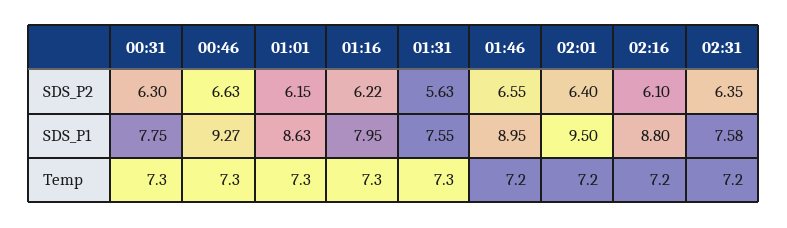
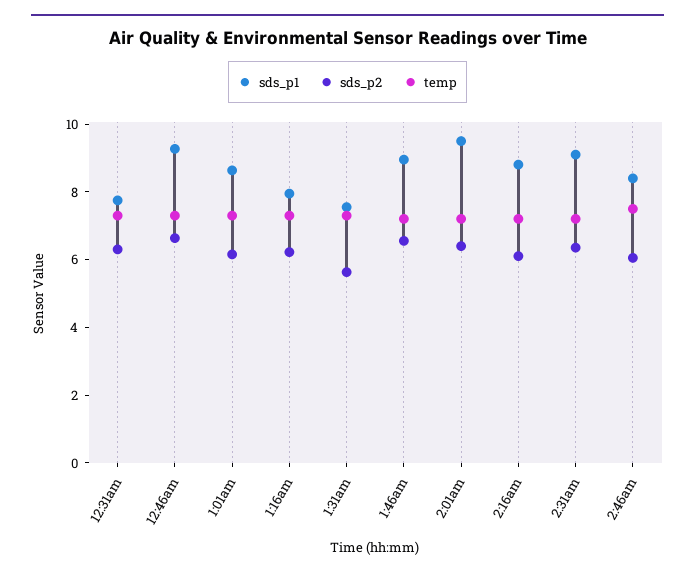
SDS_P1, 02:31: 7.58 -> 9
SDS_P1, 2:46am: none -> 8.5
SDS_P2, 2:46am: none -> 6
Temp, 2:46am: none -> 7.5

